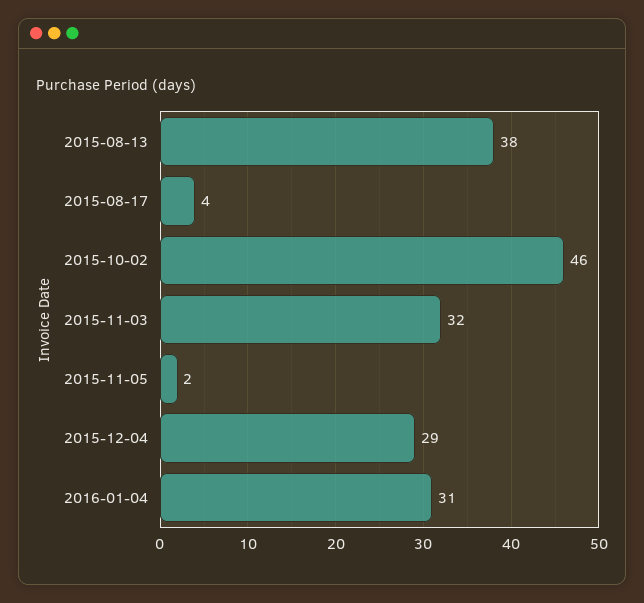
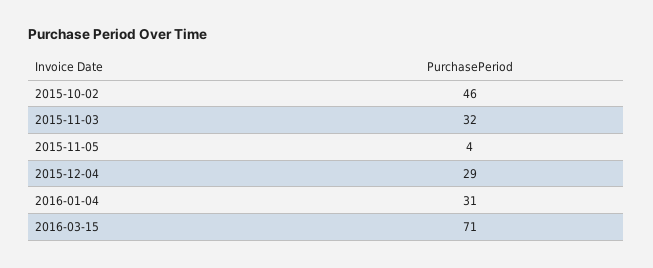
2015-08-13: 38 -> none
2015-08-17: 4 -> none
2015-11-05: 2 -> 4
2016-03-15: none -> 71

